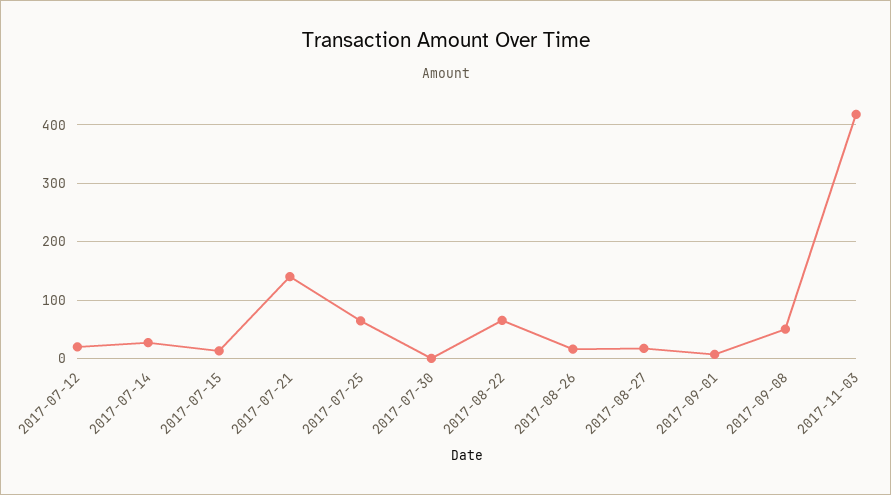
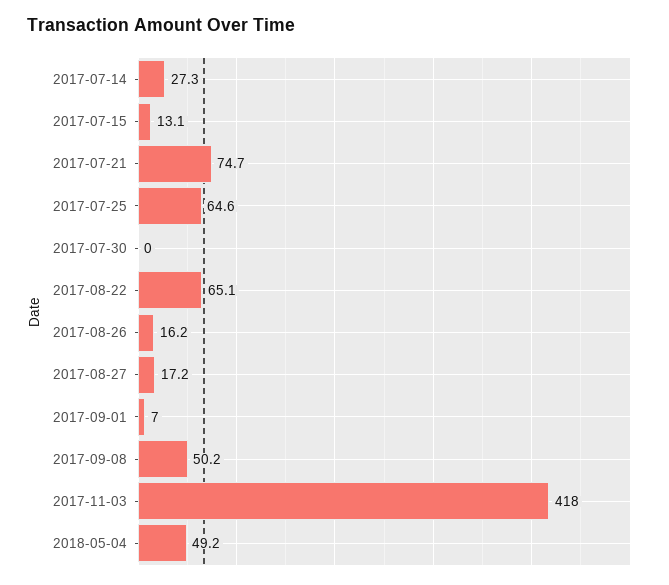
2017-07-12: 20 -> none
2017-07-21: 140 -> 74.7
2018-05-04: none -> 49.2

